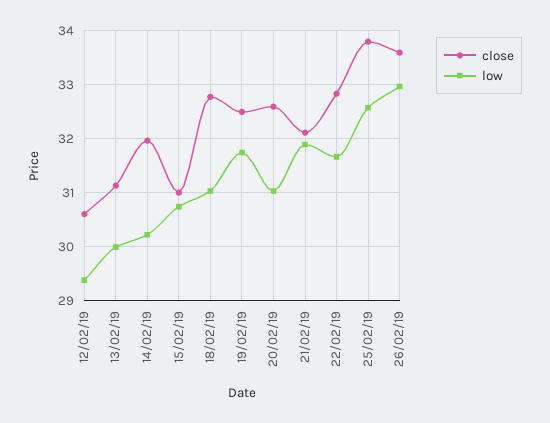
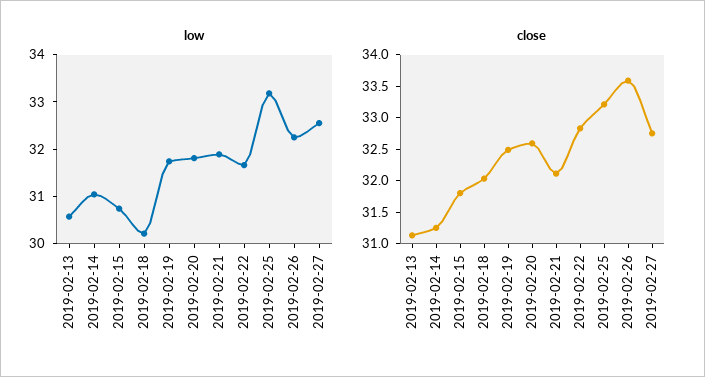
close, 12/02/19: 30.6 -> none
low, 12/02/19: 29.4 -> none
low, 13/02/19: 30 -> 30.6
close, 14/02/19: 32 -> 31.25
low, 14/02/19: 30.2 -> 31
close, 15/02/19: 31 -> 31.75
close, 18/02/19: 32.8 -> 32
low, 18/02/19: 31 -> 30.2
low, 20/02/19: 31 -> 31.8
close, 25/02/19: 33.8 -> 33.25
low, 25/02/19: 32.6 -> 33.2
low, 26/02/19: 33 -> 32.2
low, 2019-02-27: none -> 32.6
close, 2019-02-27: none -> 32.75

